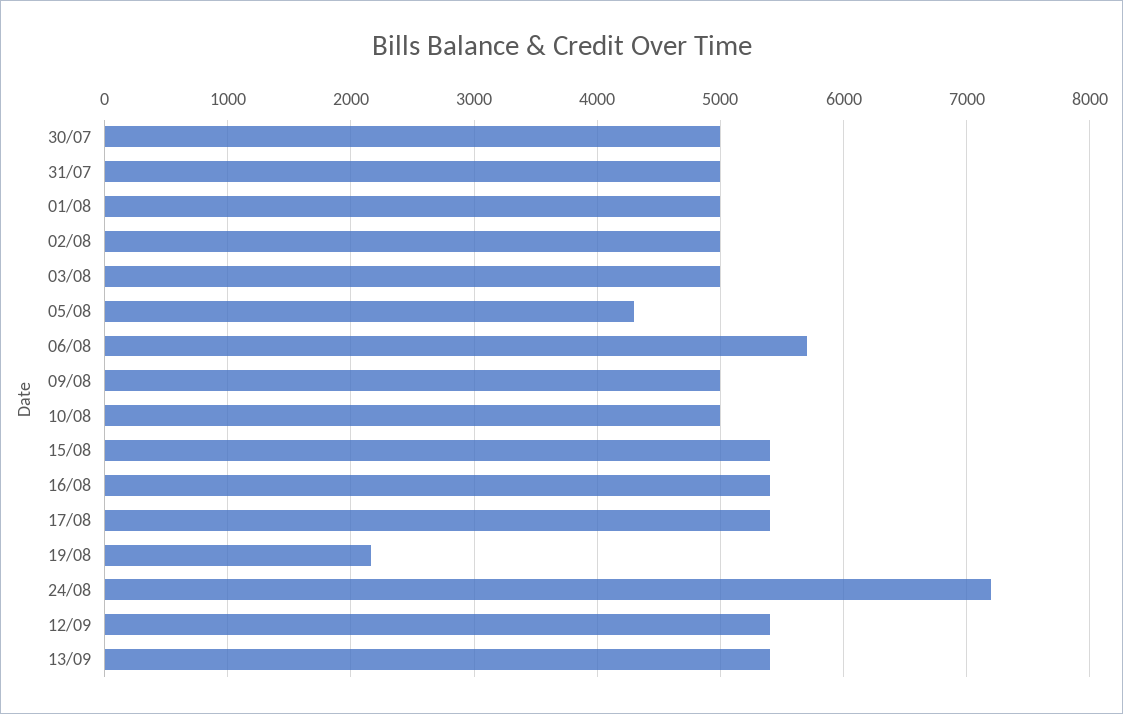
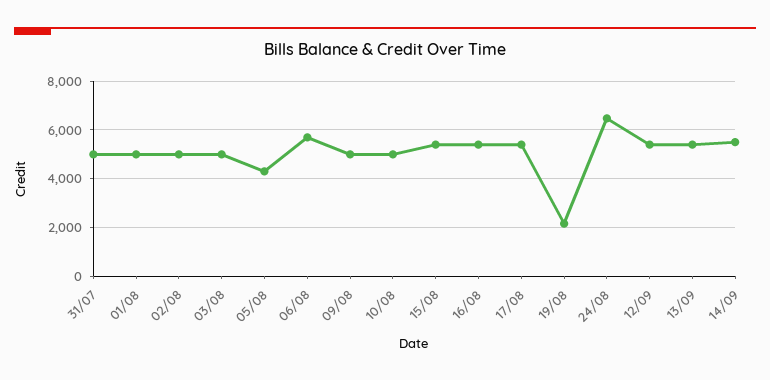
30/07: 5000 -> none
24/08: 7200 -> 6500
14/09: none -> 5500

